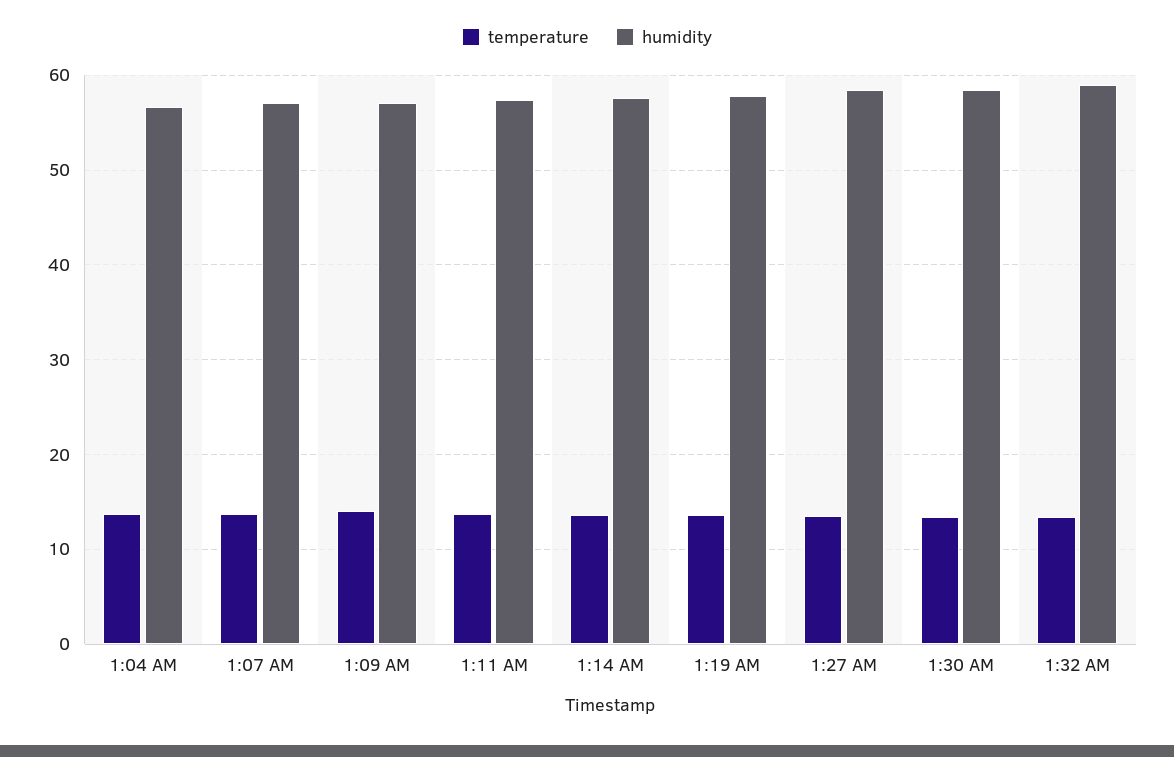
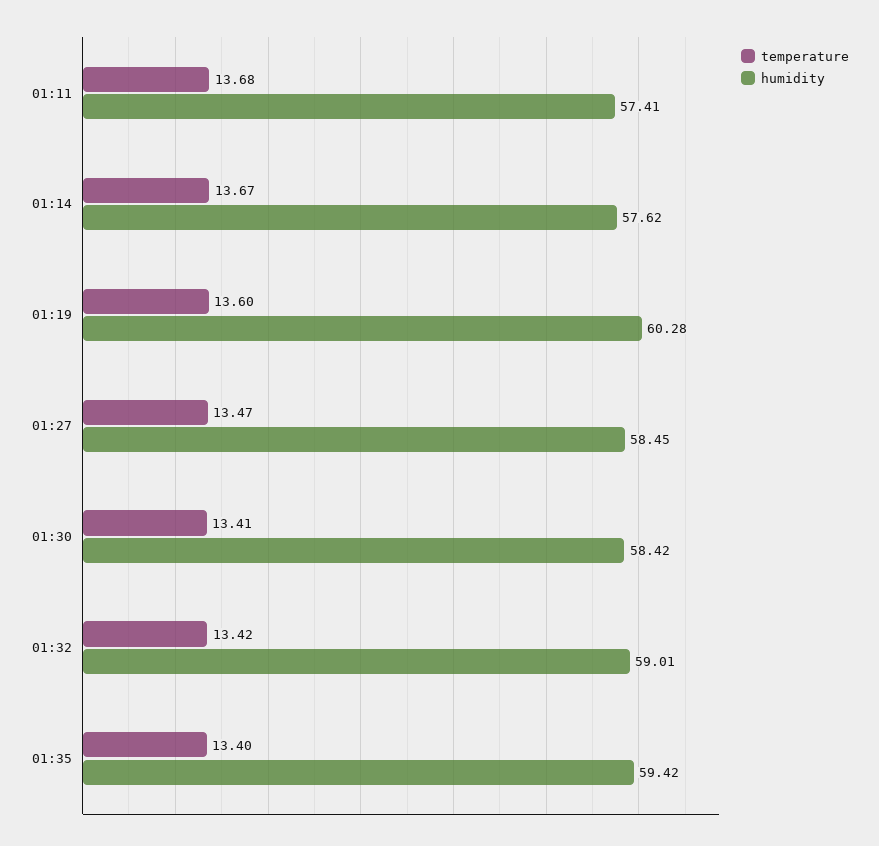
temperature, 1:04 AM: 14 -> none
humidity, 1:04 AM: 57 -> none
temperature, 1:07 AM: 14 -> none
humidity, 1:07 AM: 57 -> none
temperature, 1:09 AM: 14 -> none
humidity, 1:09 AM: 57 -> none
humidity, 1:19 AM: 58 -> 60.28
temperature, 01:35: none -> 13.4
humidity, 01:35: none -> 59.42

